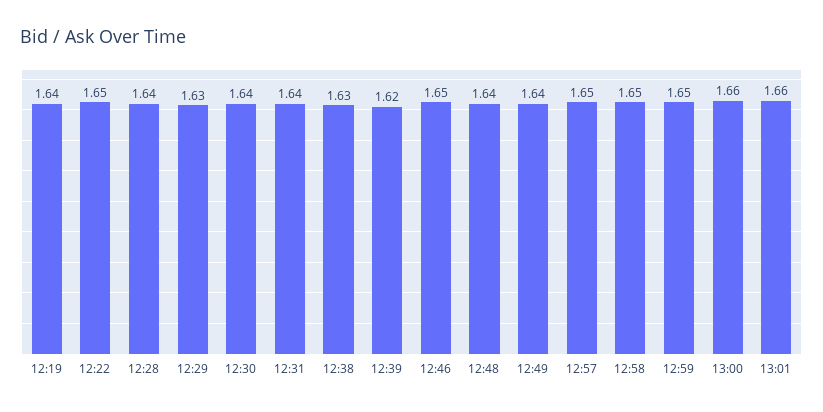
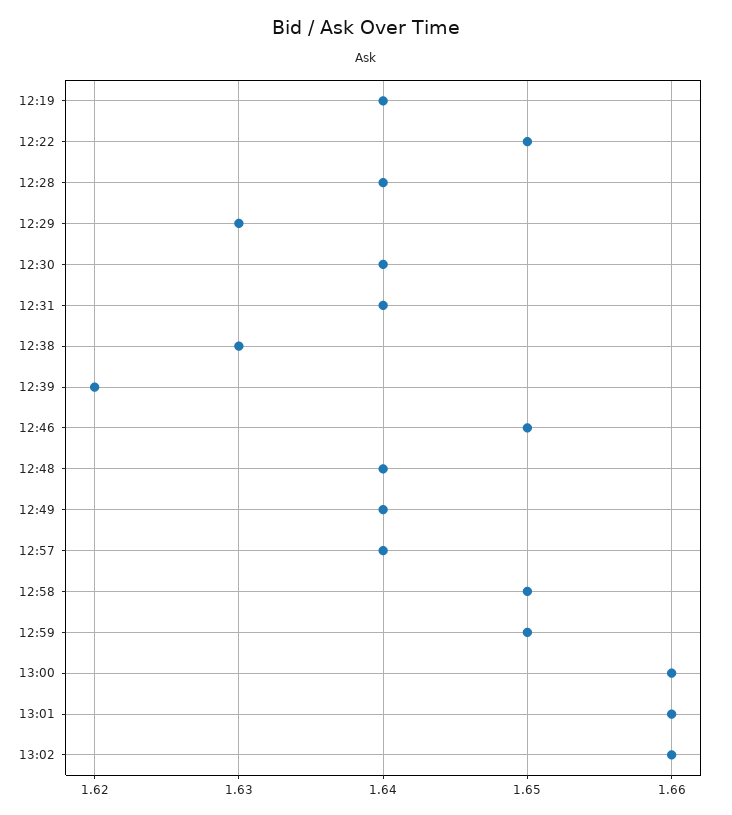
12:57: 1.65 -> 1.64
13:02: none -> 1.66

